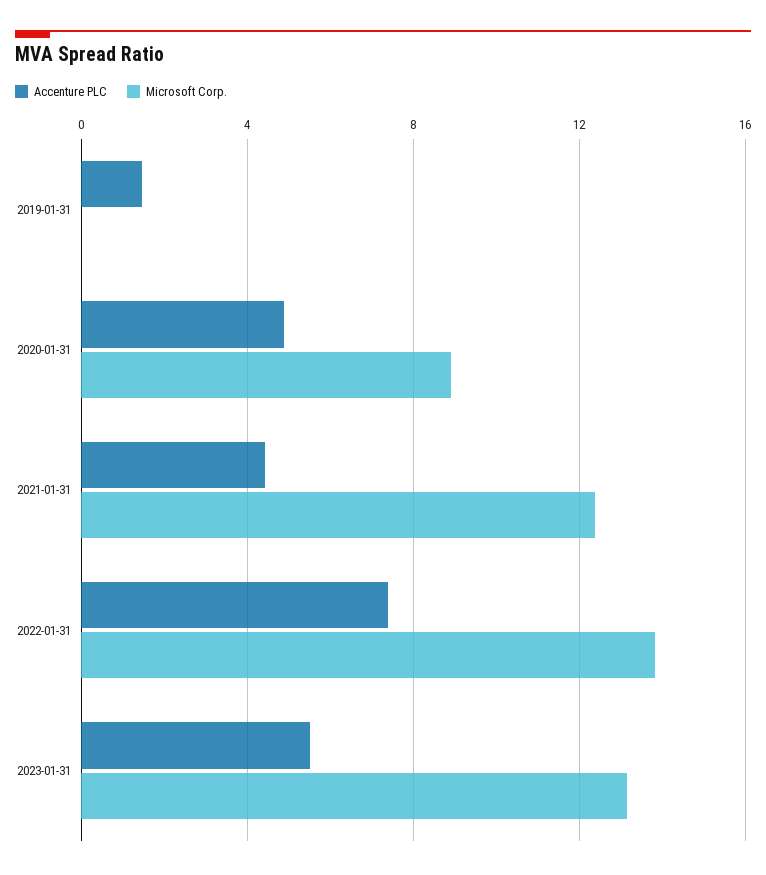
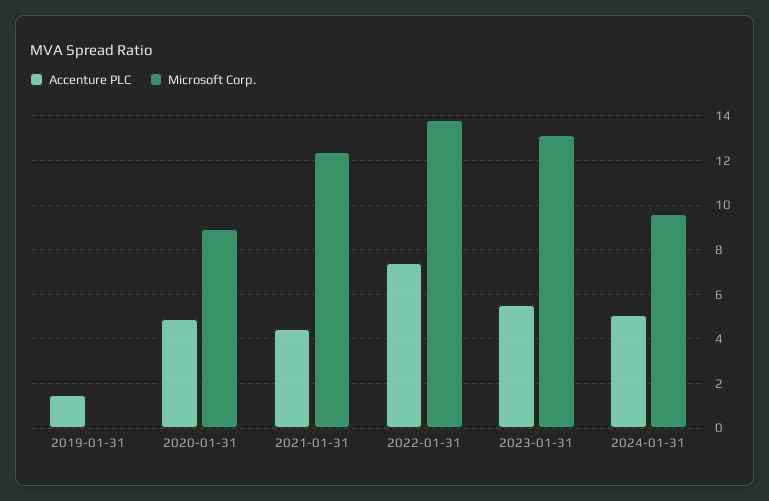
Accenture PLC, 2024-01-31: none -> 5
Microsoft Corp., 2024-01-31: none -> 9.5

